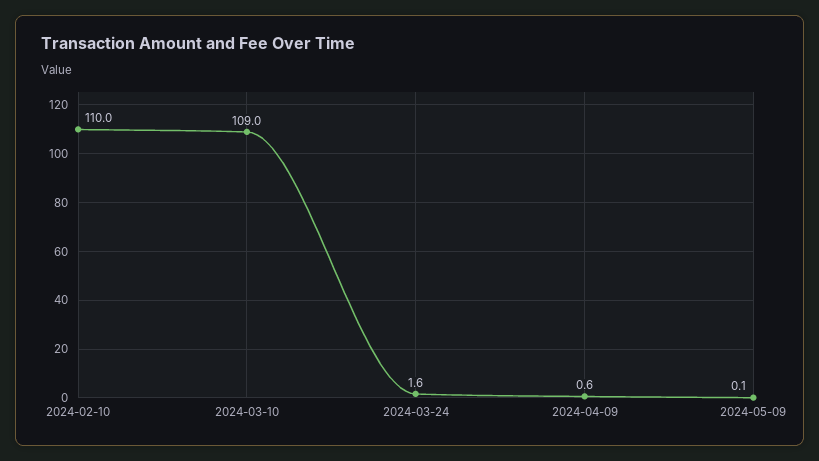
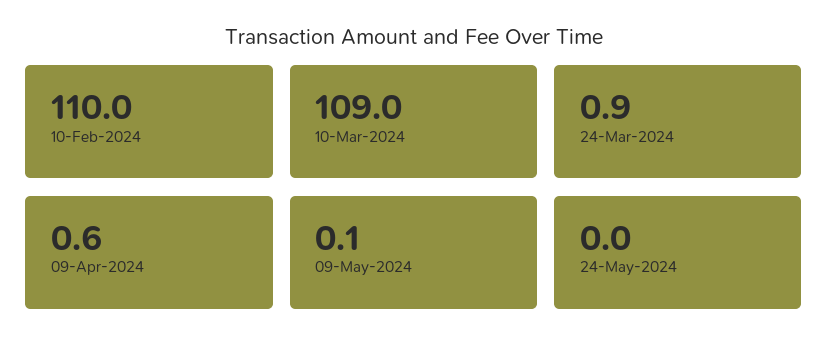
2024-03-24: 1.6 -> 0.9
24-May-2024: none -> 0

